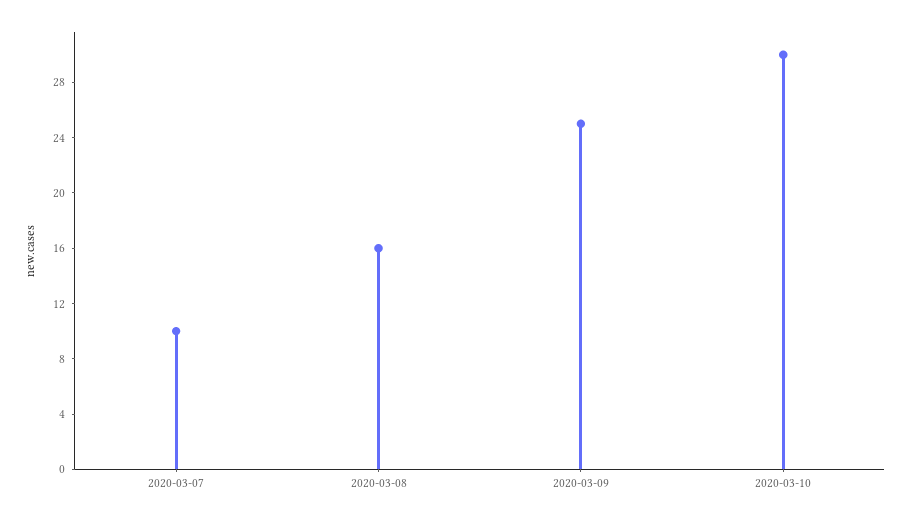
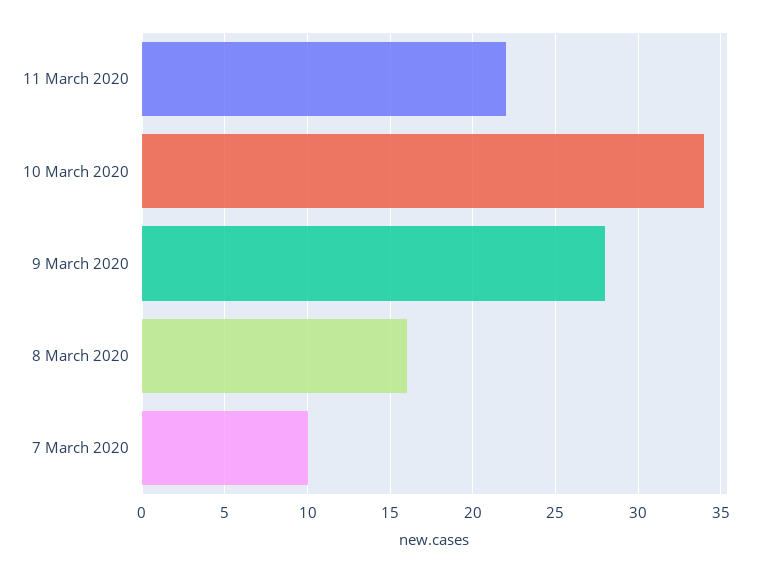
2020-03-09: 25 -> 28
2020-03-10: 30 -> 34
11 March 2020: none -> 22

